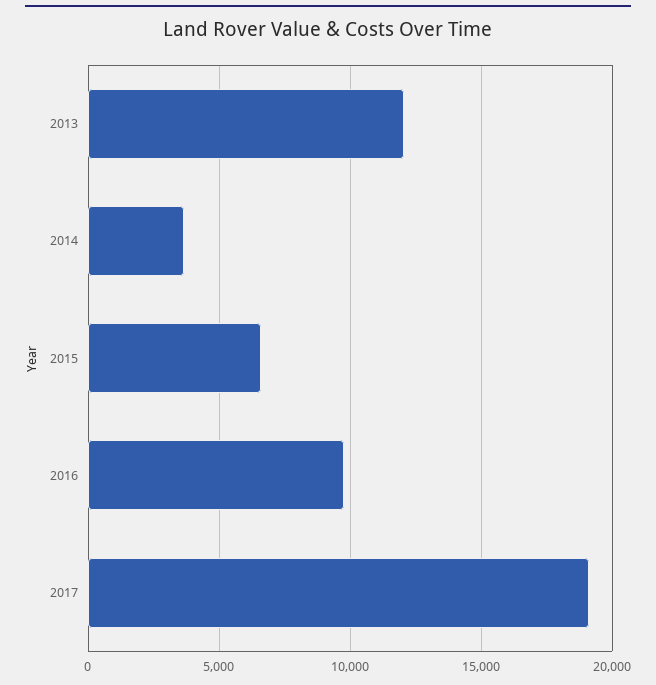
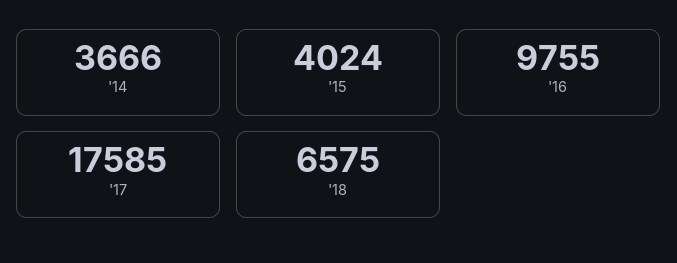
2013: 12000 -> none
2015: 6500 -> 4024
2017: 19000 -> 17585
'18: none -> 6575

